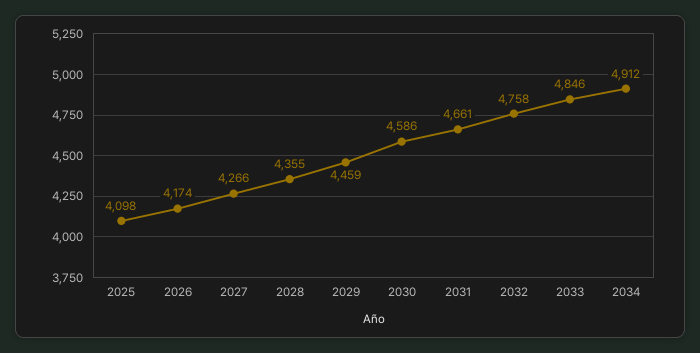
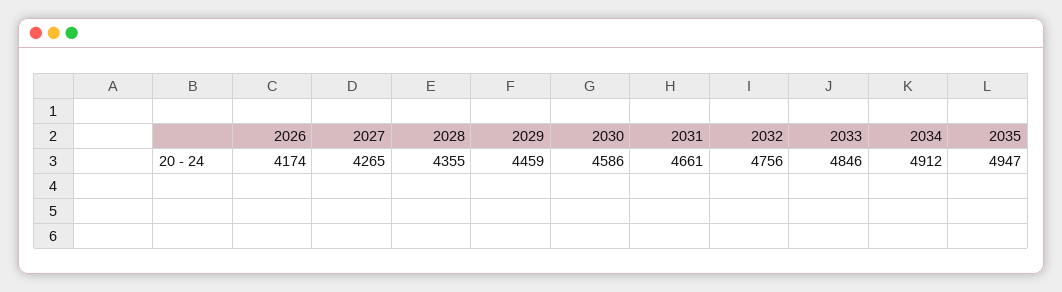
2025: 4098 -> none
2027: 4266 -> 4265
2032: 4758 -> 4756
2035: none -> 4947

